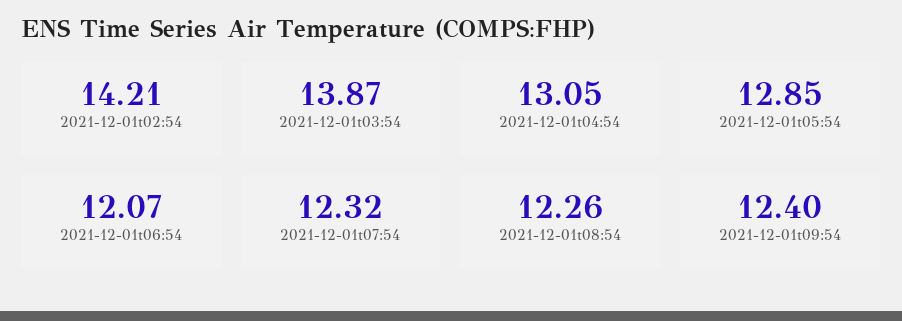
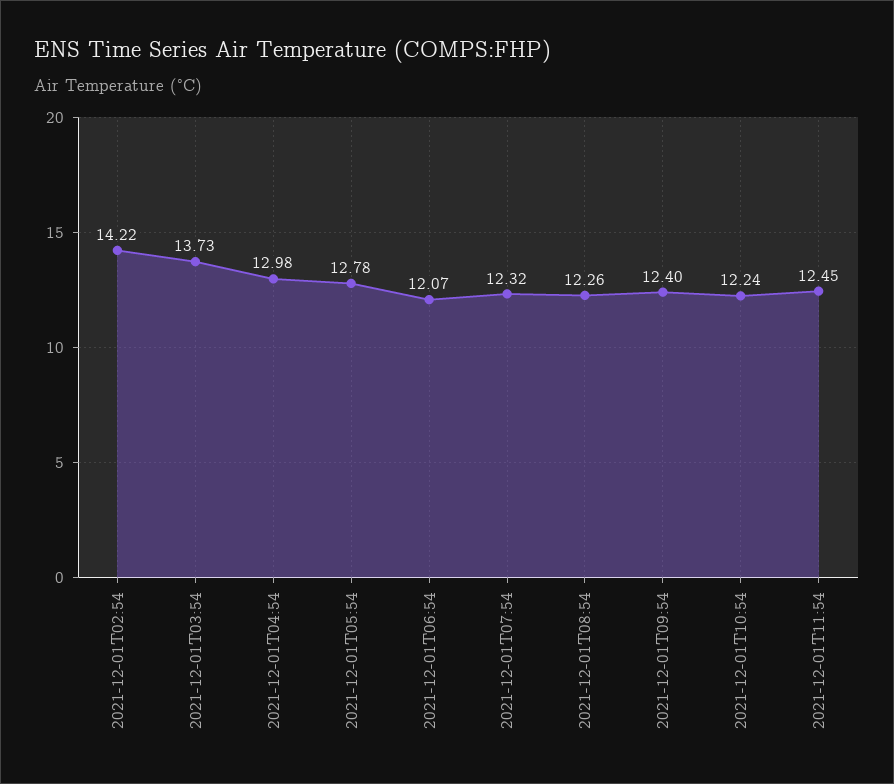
2021-12-01t02:54: 14.21 -> 14.22
2021-12-01t03:54: 13.87 -> 13.73
2021-12-01t04:54: 13.05 -> 12.98
2021-12-01t05:54: 12.85 -> 12.78
2021-12-01T10:54: none -> 12.24
2021-12-01T11:54: none -> 12.45

